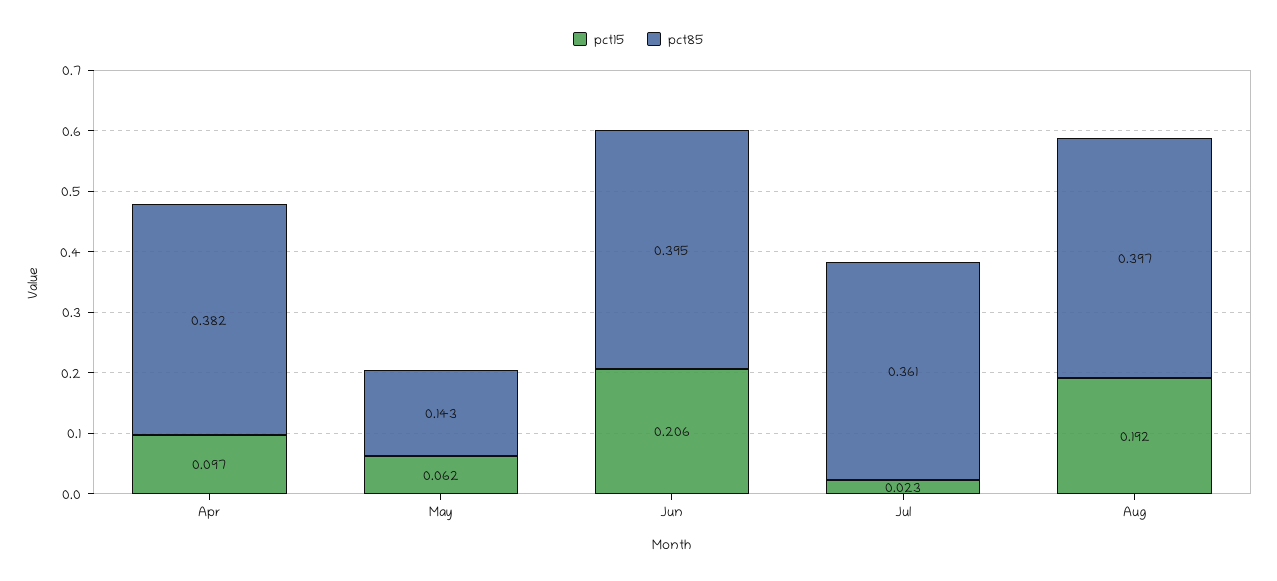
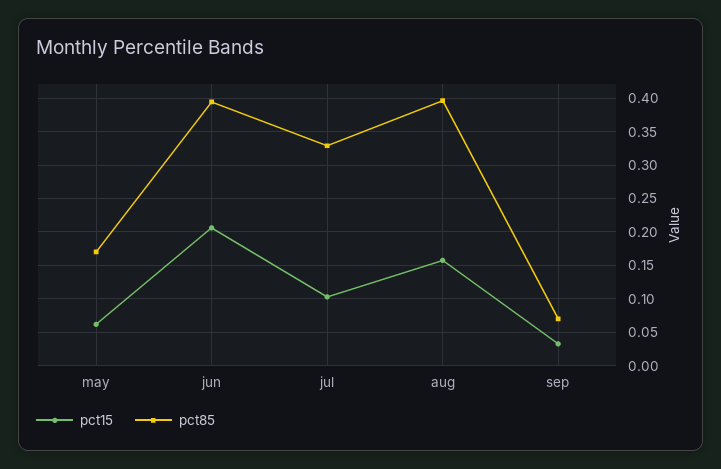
pct15, Apr: 0.097 -> none
pct85, Apr: 0.382 -> none
pct85, May: 0.143 -> 0.17
pct15, Jul: 0.023 -> 0.1
pct85, Jul: 0.361 -> 0.33
pct15, Aug: 0.192 -> 0.16
pct15, sep: none -> 0.03
pct85, sep: none -> 0.07

